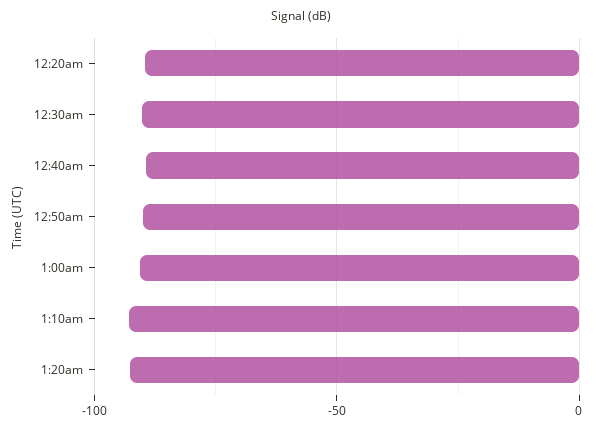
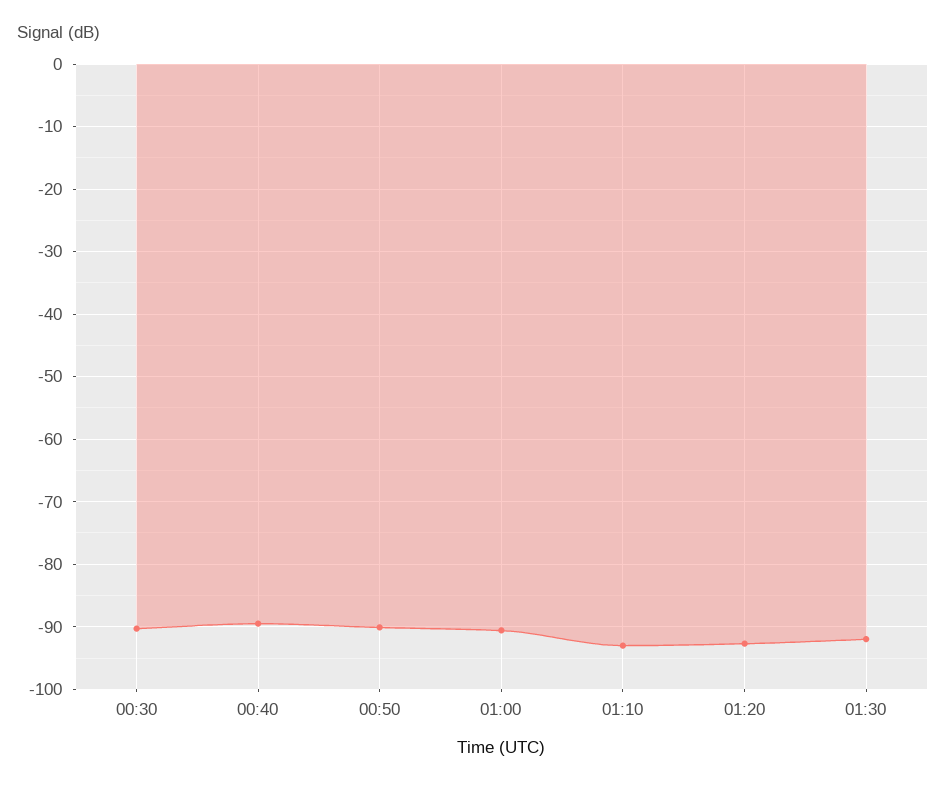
12:20am: -90 -> none
01:30: none -> -92

